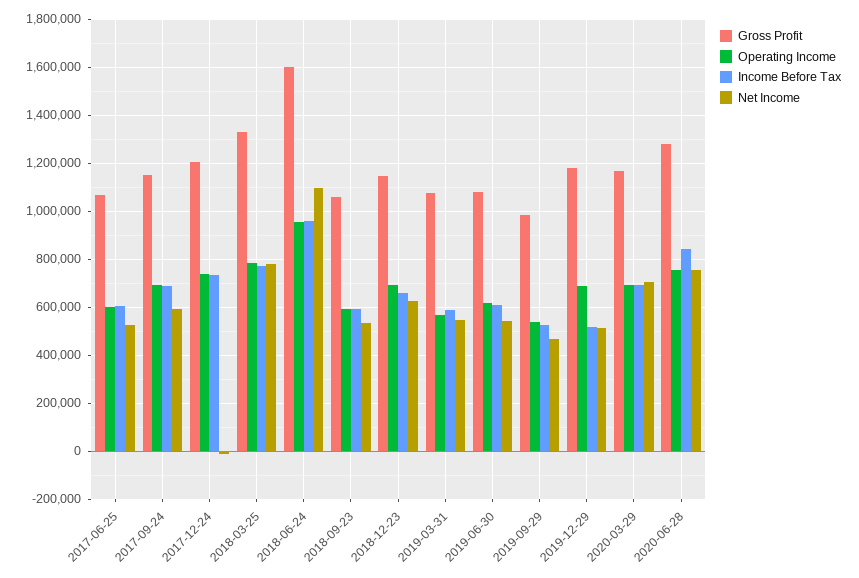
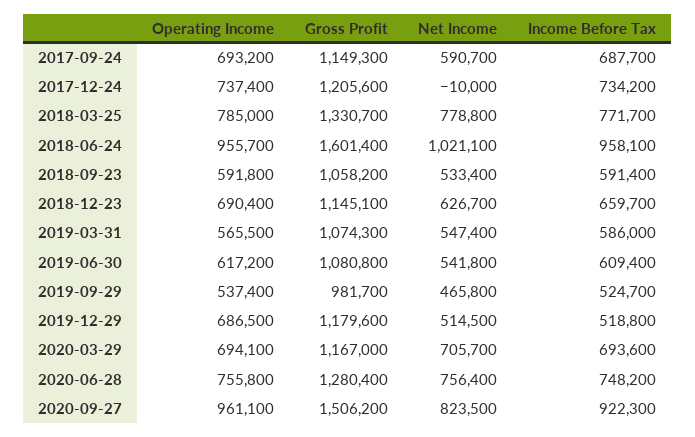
Gross Profit, 2017-06-25: 1075000 -> none
Operating Income, 2017-06-25: 600000 -> none
Income Before Tax, 2017-06-25: 600000 -> none
Net Income, 2017-06-25: 525000 -> none
Net Income, 2018-06-24: 1100000 -> 1021100
Income Before Tax, 2020-06-28: 850000 -> 748200
Operating Income, 2020-09-27: none -> 961100
Gross Profit, 2020-09-27: none -> 1506200
Net Income, 2020-09-27: none -> 823500
Income Before Tax, 2020-09-27: none -> 922300

